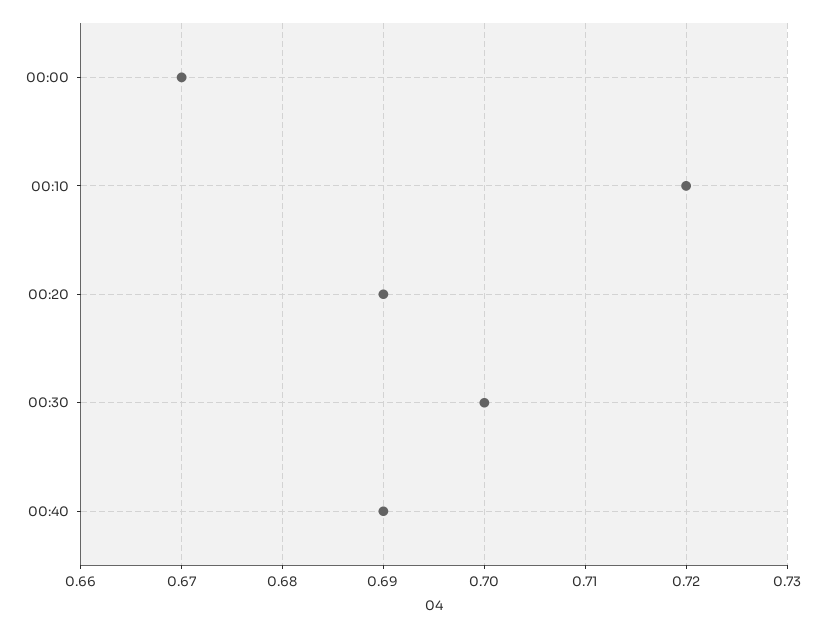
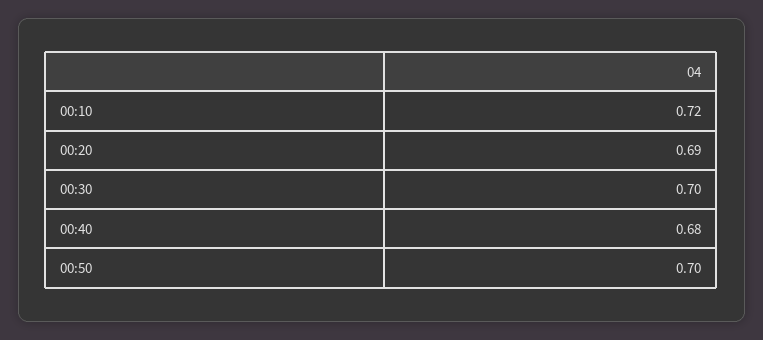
00:00: 0.67 -> none
00:40: 0.69 -> 0.68
00:50: none -> 0.7

